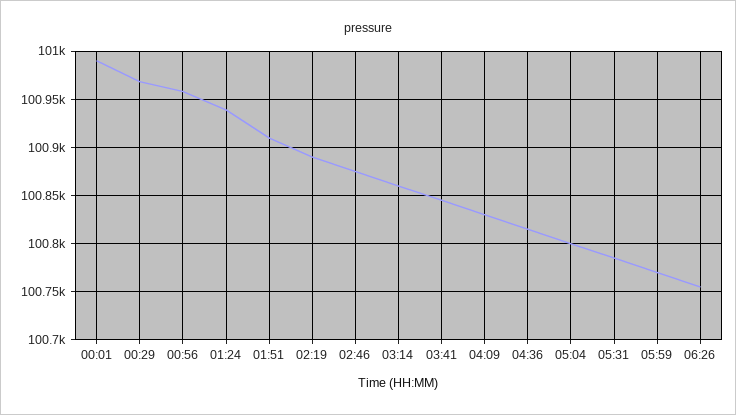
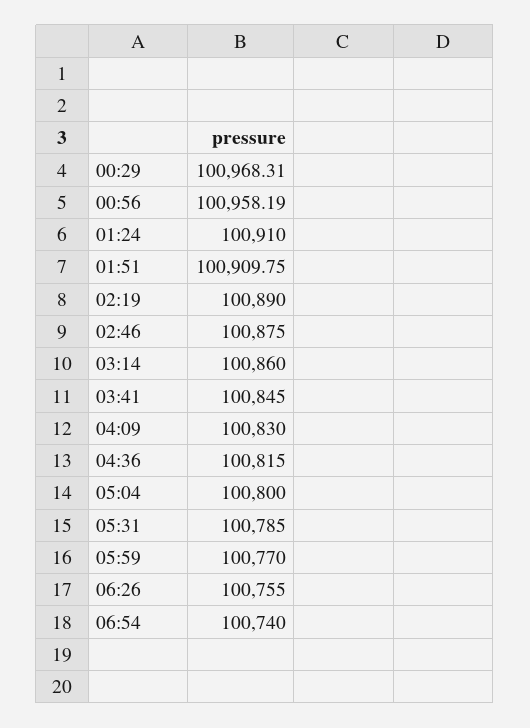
00:01: 100990 -> none
01:24: 100940 -> 100910
06:54: none -> 100740

